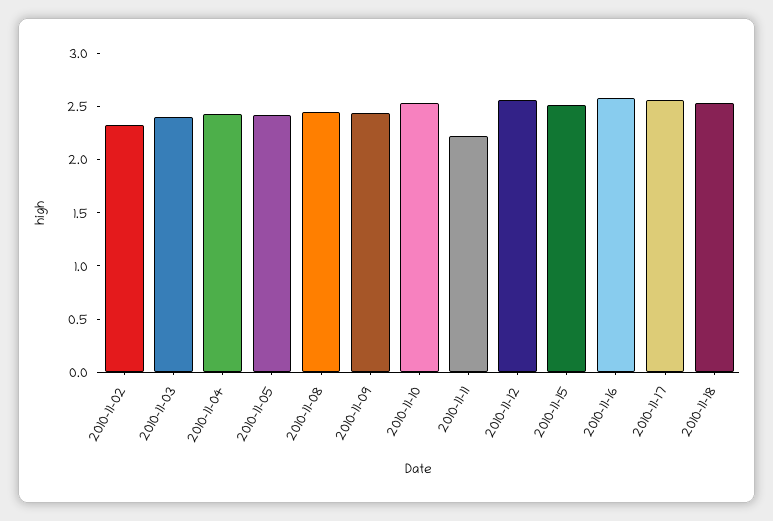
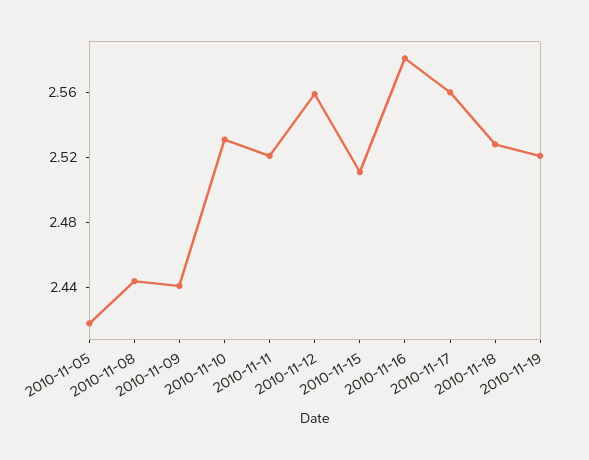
2010-11-02: 2.3 -> none
2010-11-03: 2.4 -> none
2010-11-04: 2.4 -> none
2010-11-11: 2.2 -> 2.52
2010-11-19: none -> 2.52

